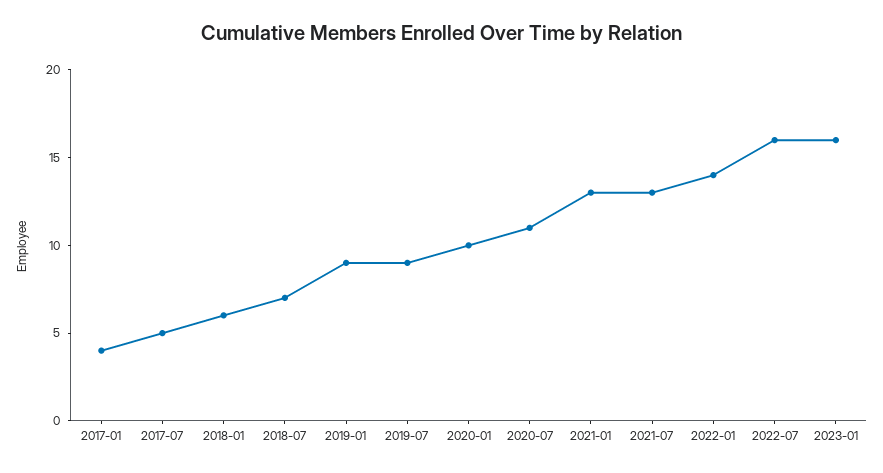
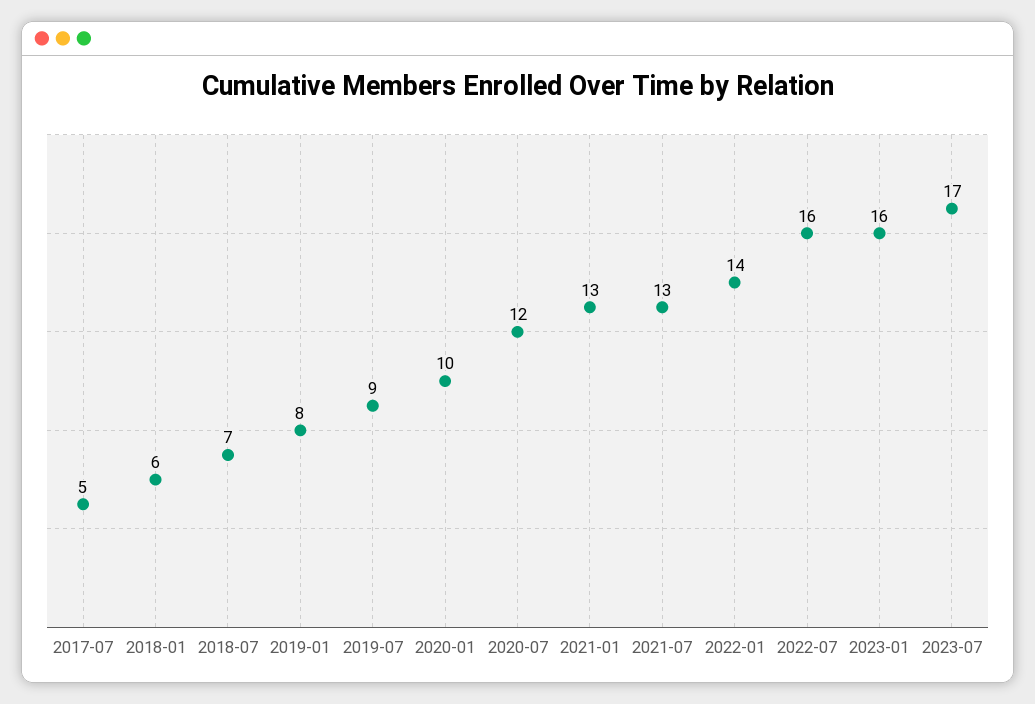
2017-01: 4 -> none
2019-01: 9 -> 8
2020-07: 11 -> 12
2023-07: none -> 17

